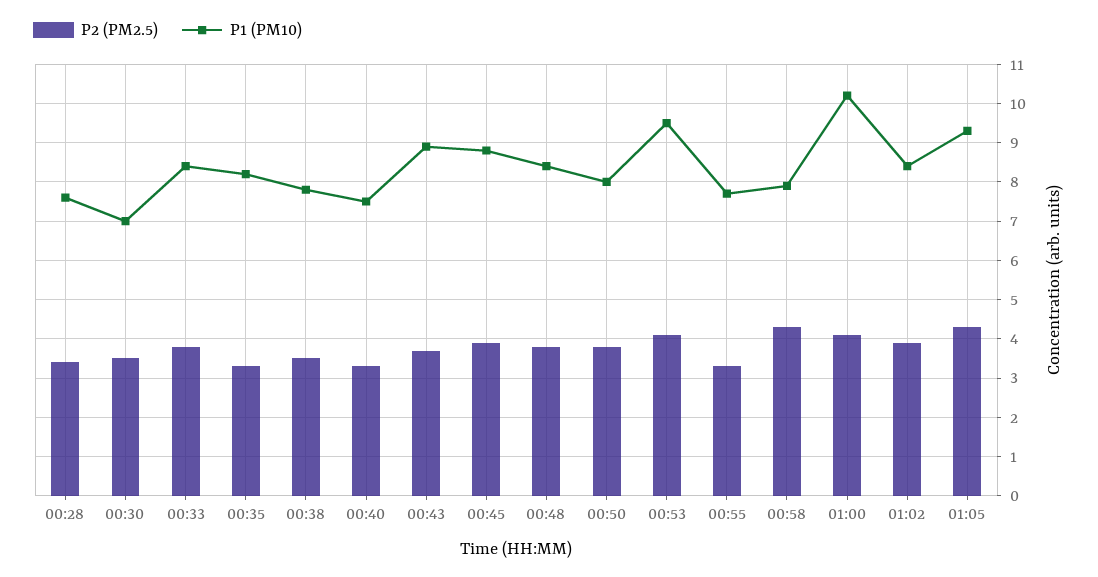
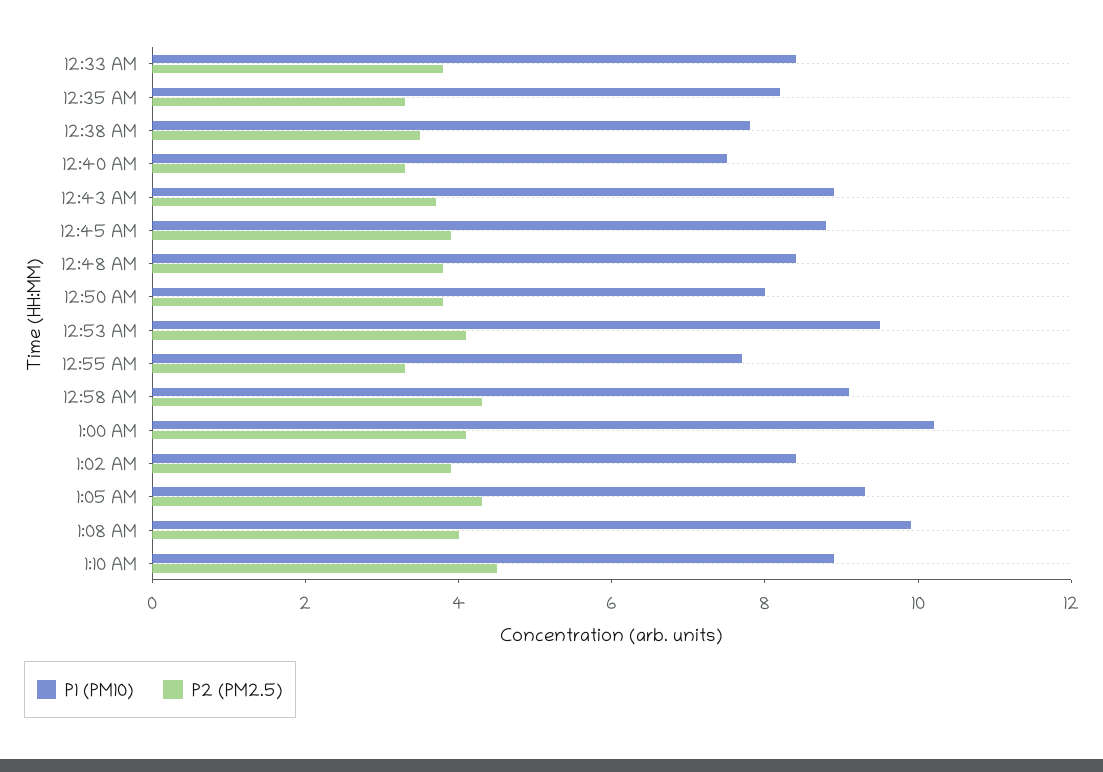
P2 (PM2.5), 00:28: 3.5 -> none
P1 (PM10), 00:28: 7.5 -> none
P2 (PM2.5), 00:30: 3.5 -> none
P1 (PM10), 00:30: 7 -> none
P1 (PM10), 00:58: 8 -> 9
P1 (PM10), 1:08 AM: none -> 10
P2 (PM2.5), 1:08 AM: none -> 4
P1 (PM10), 1:10 AM: none -> 9
P2 (PM2.5), 1:10 AM: none -> 4.5

